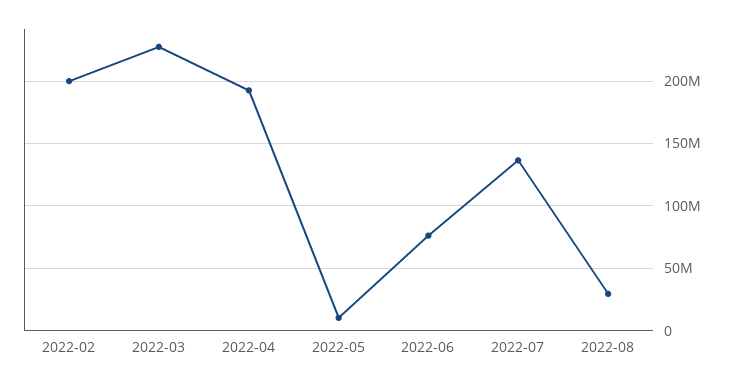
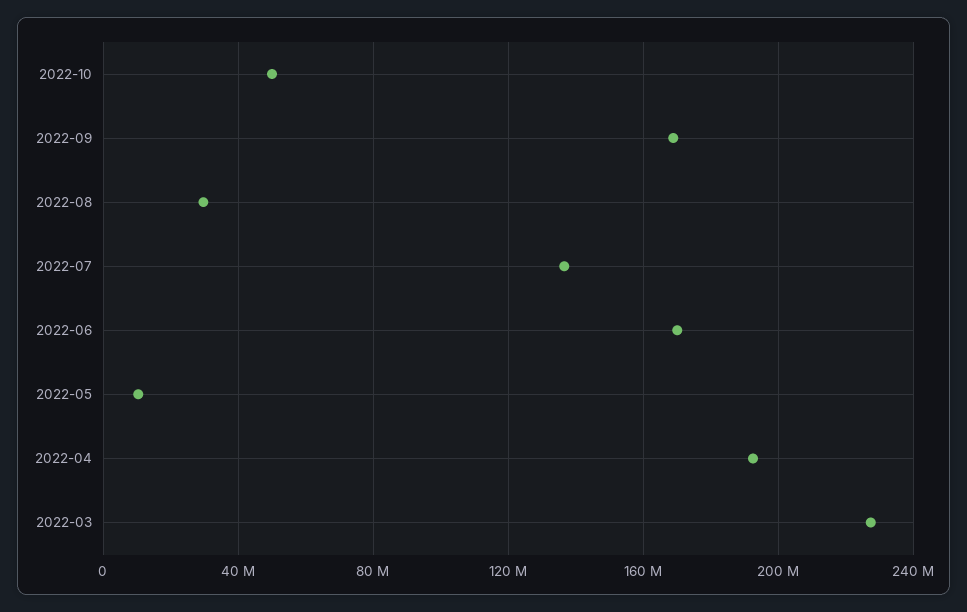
2022-02: 200000000 -> none
2022-06: 75000000 -> 170000000
2022-10: none -> 50000000
2022-09: none -> 170000000

